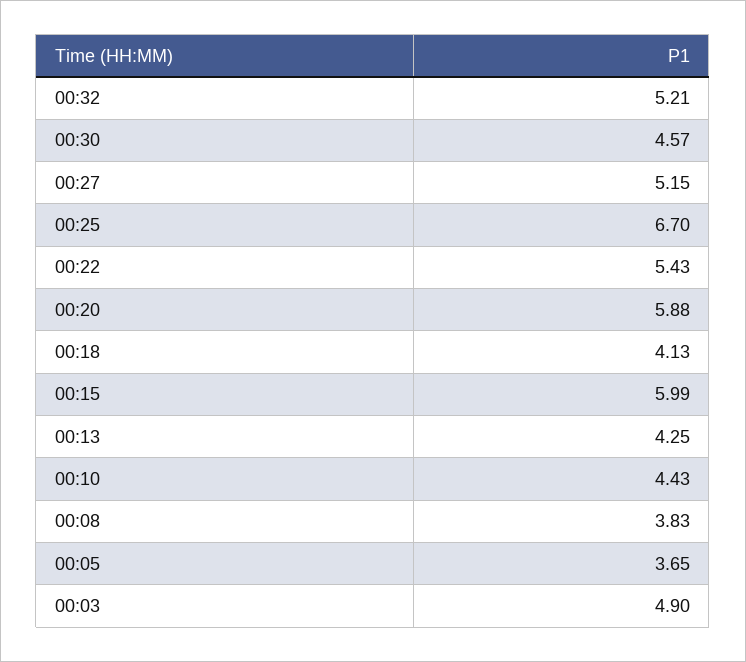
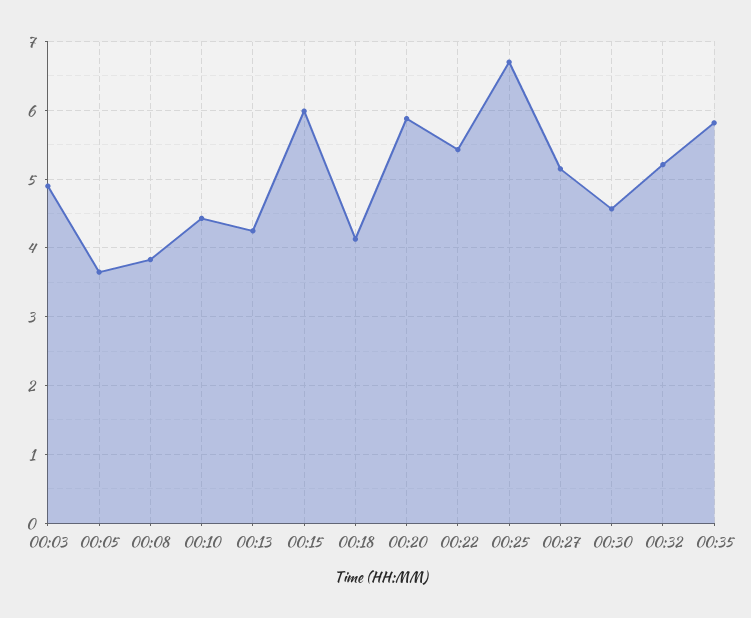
00:35: none -> 5.8

